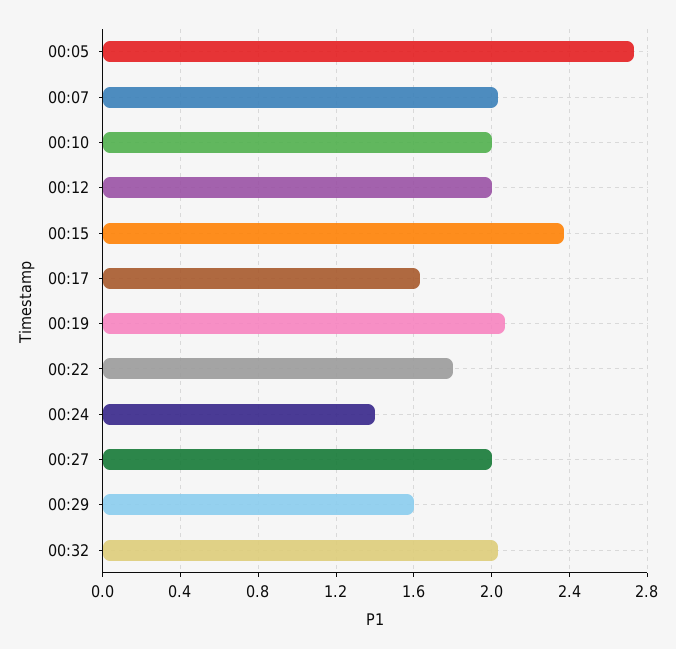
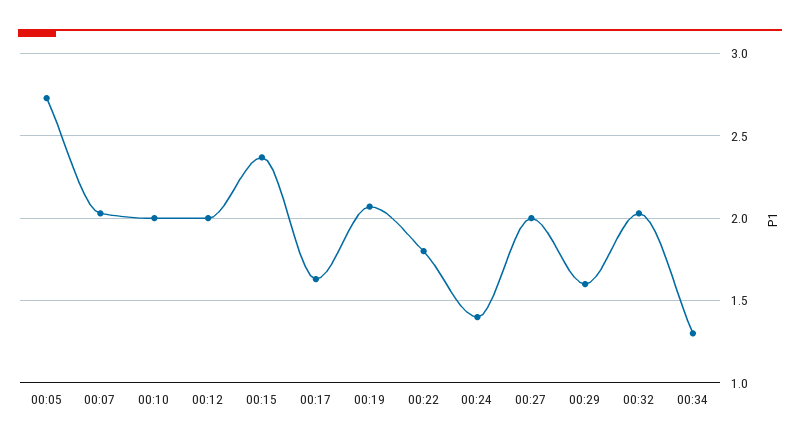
00:34: none -> 1.3

